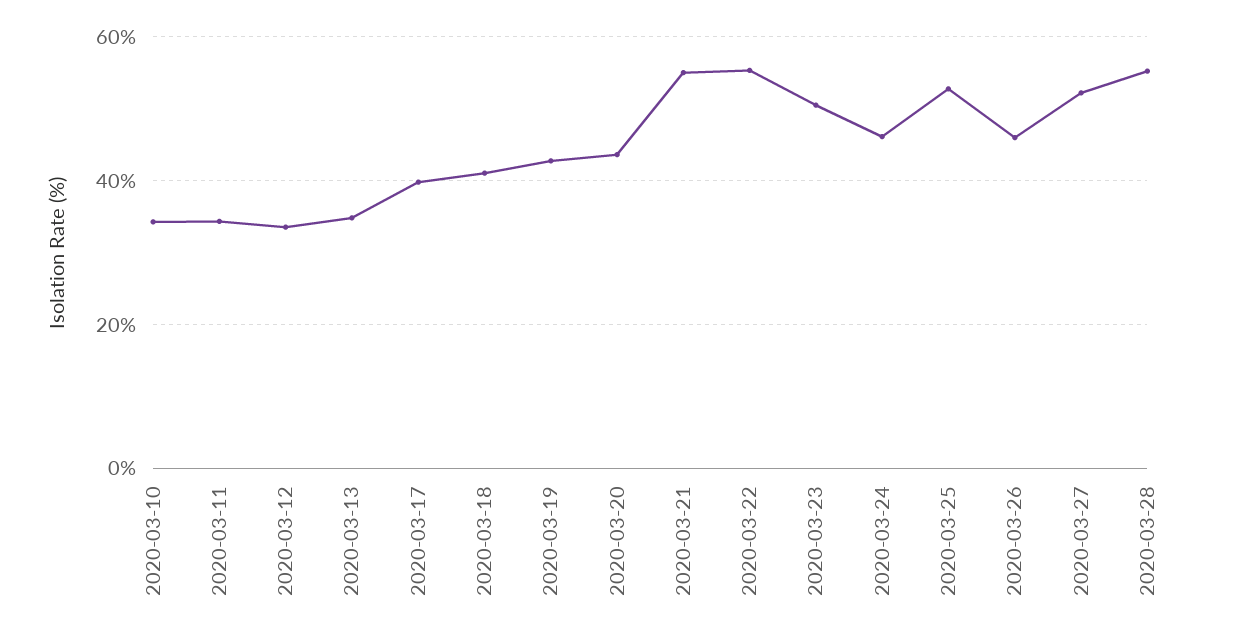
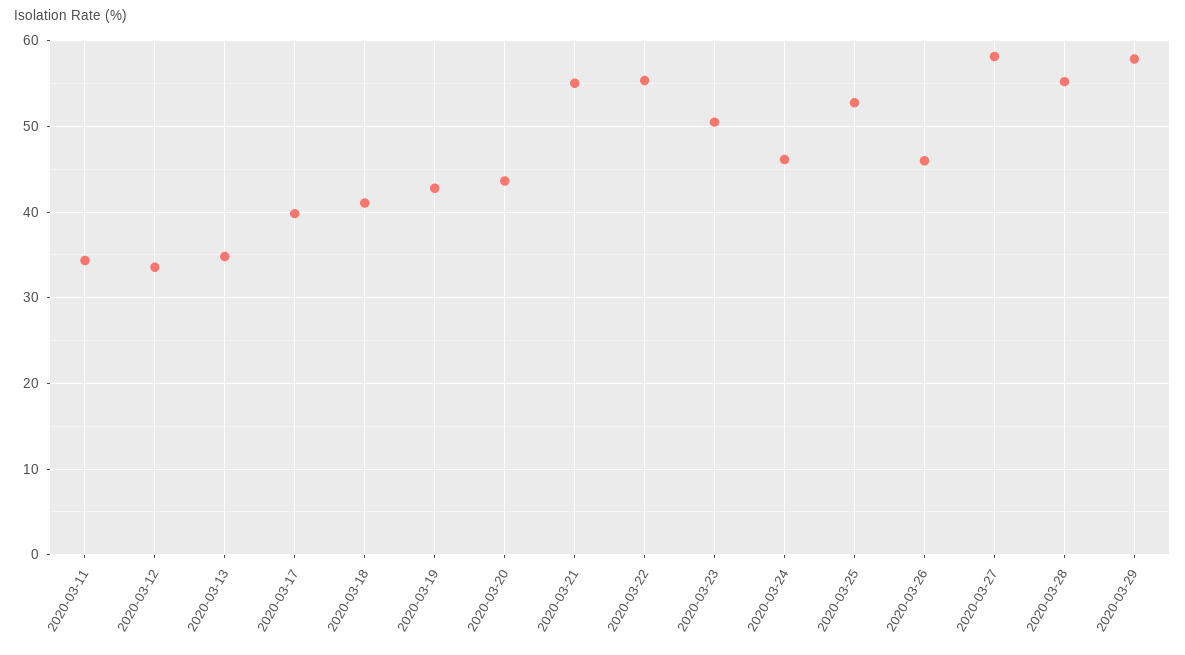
2020-03-10: 34 -> none
2020-03-27: 52 -> 58
2020-03-29: none -> 58

